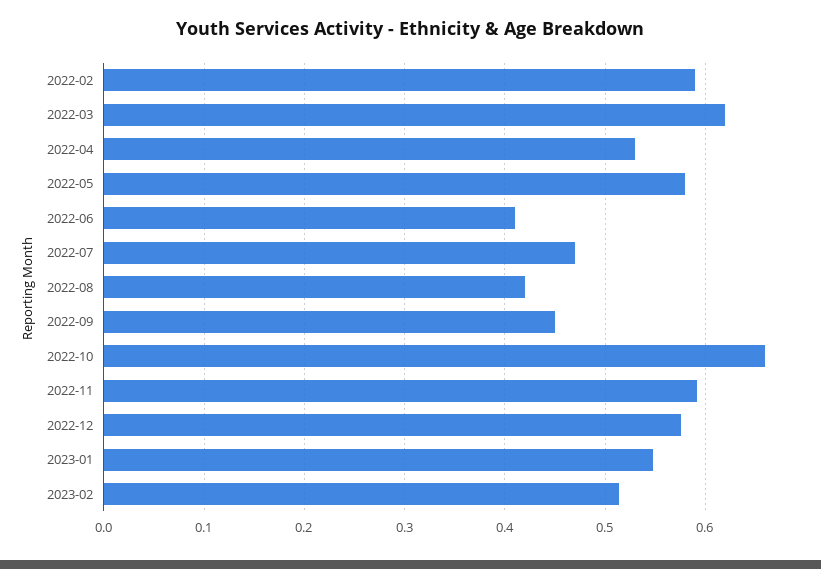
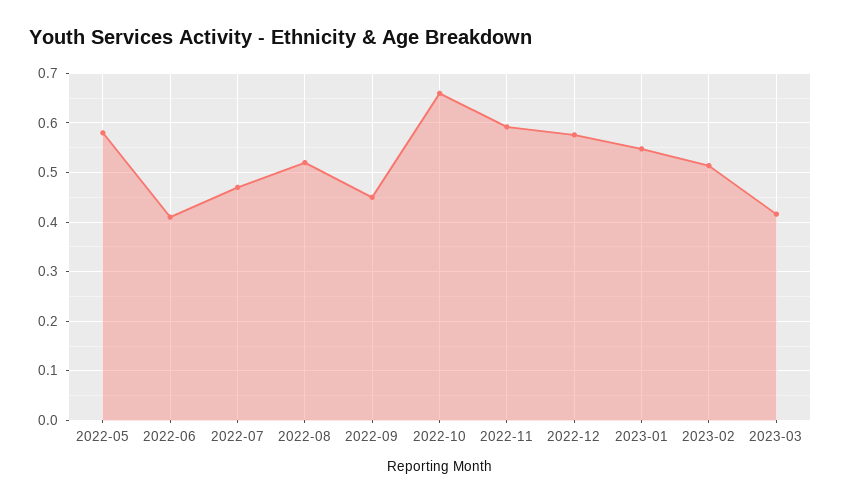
2022-02: 0.59 -> none
2022-03: 0.62 -> none
2022-04: 0.53 -> none
2022-08: 0.42 -> 0.52
2023-03: none -> 0.42

